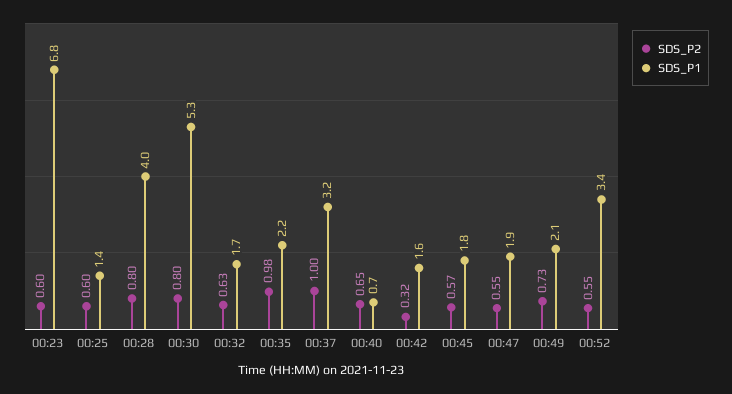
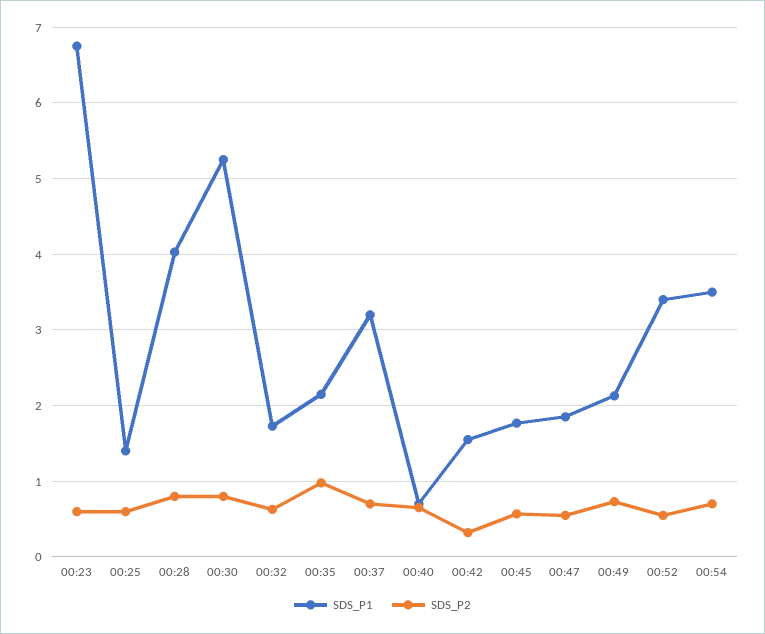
SDS_P2, 00:37: 1 -> 0.7
SDS_P1, 00:54: none -> 3.5
SDS_P2, 00:54: none -> 0.7

